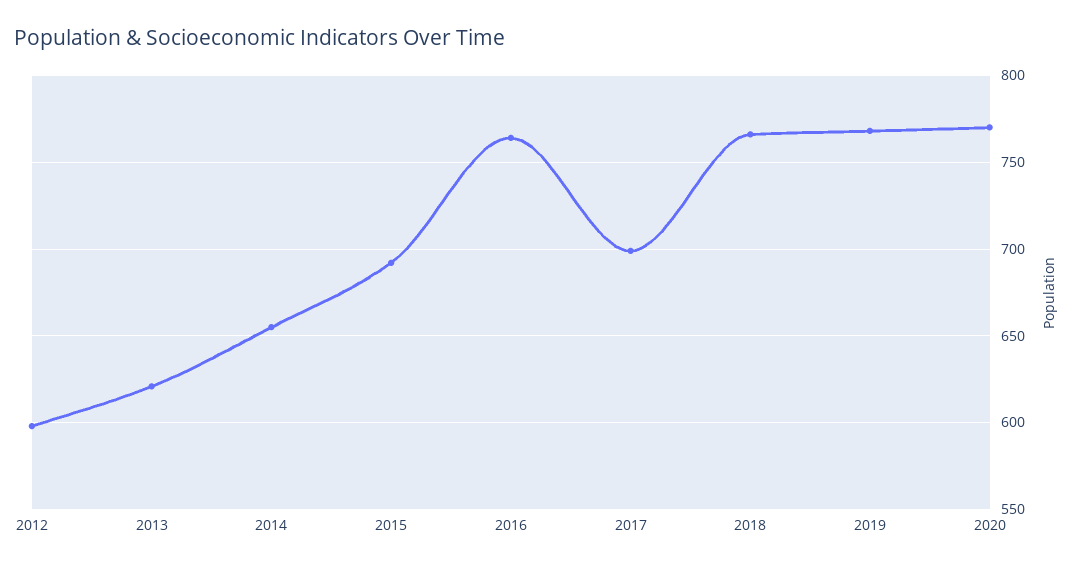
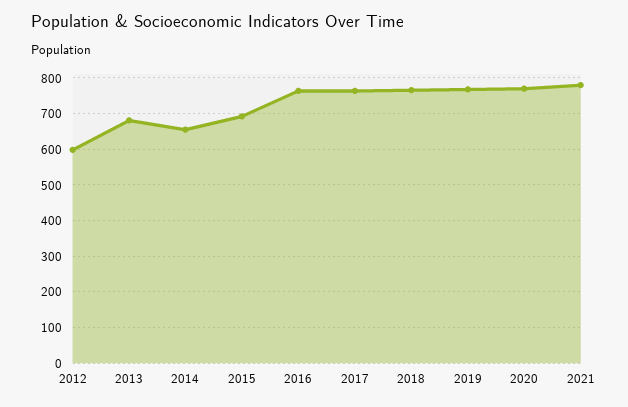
2013: 620 -> 680
2017: 700 -> 760
2021: none -> 780

